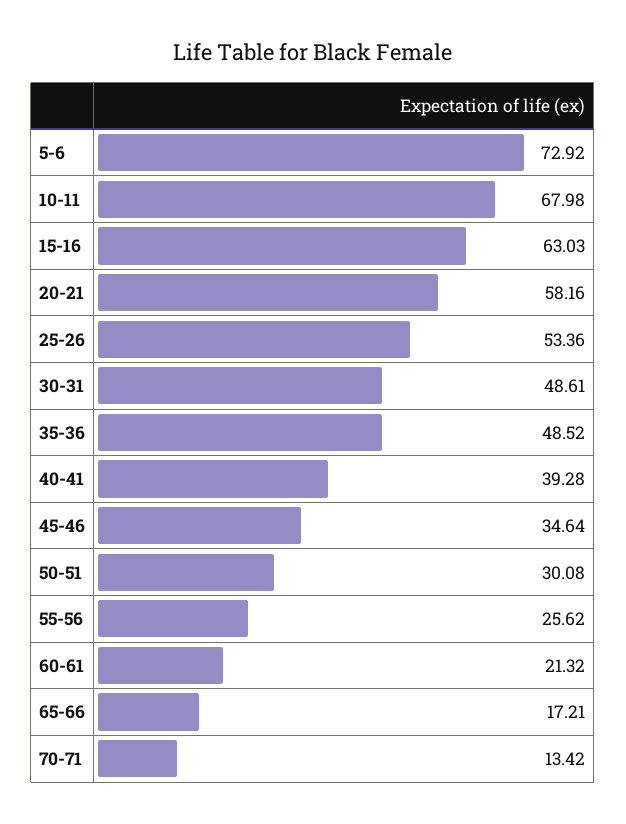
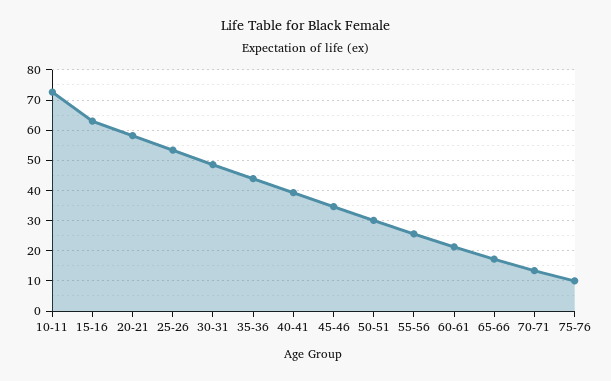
5-6: 72.92 -> none
10-11: 67.98 -> 72
35-36: 48.52 -> 44
75-76: none -> 10

